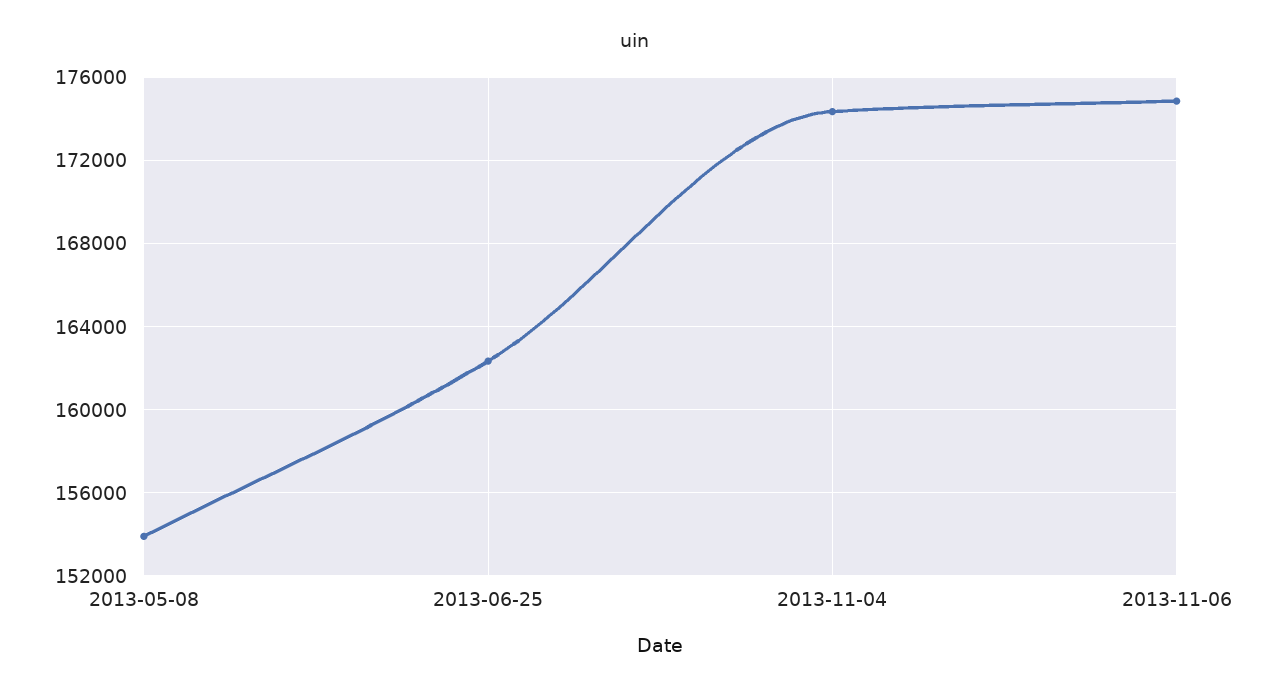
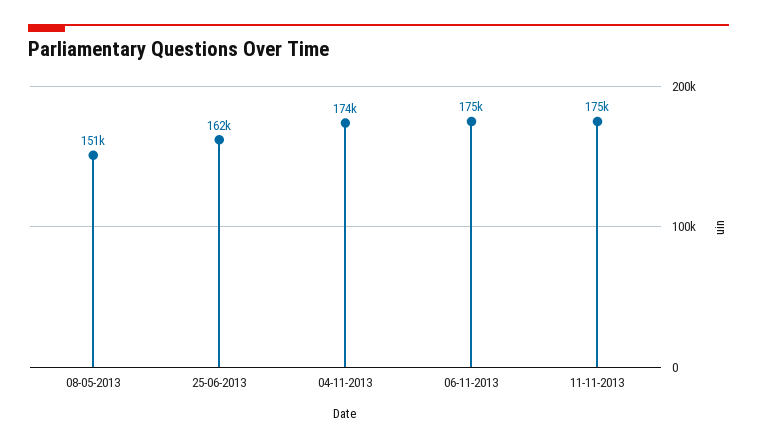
2013-05-08: 154000 -> 151000
11-11-2013: none -> 175000

